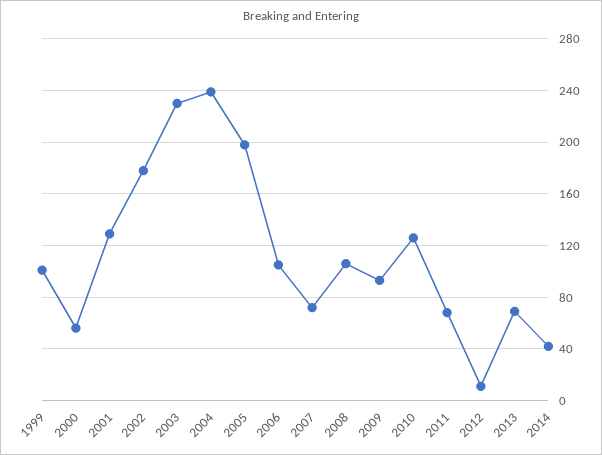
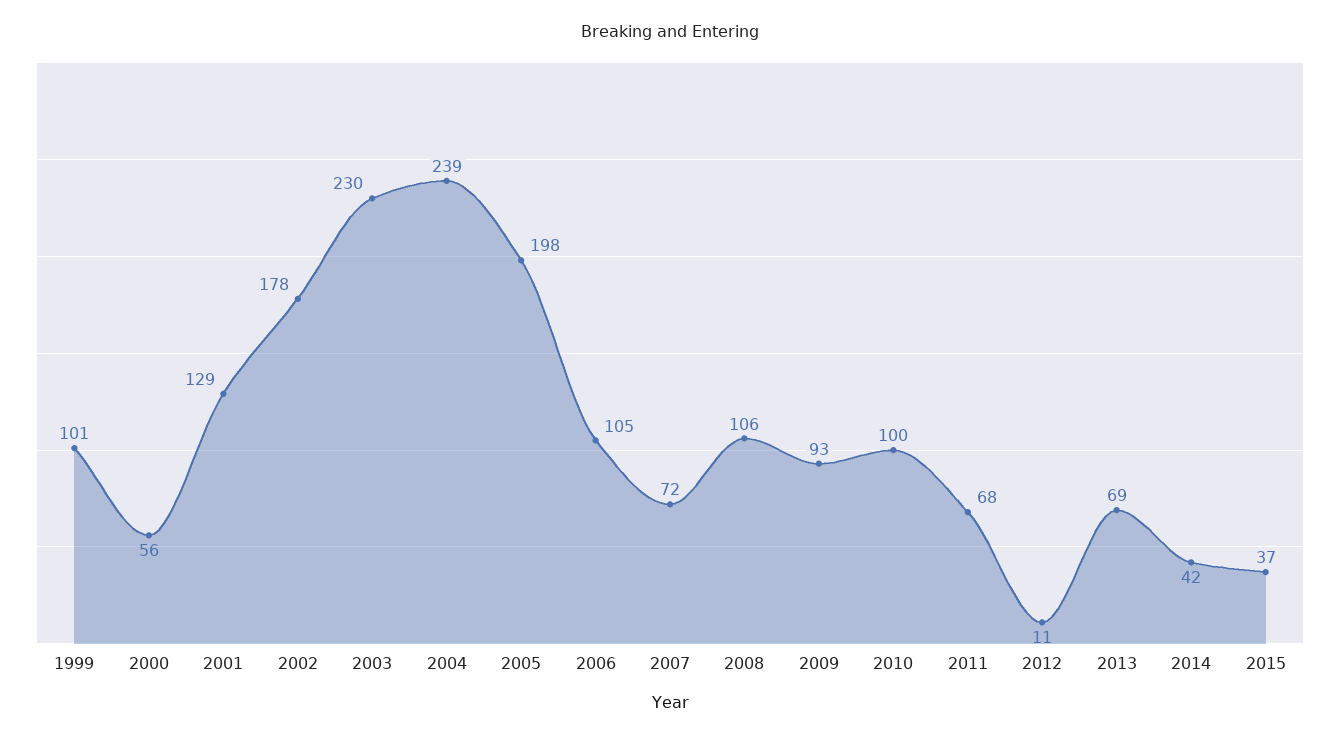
2010: 125 -> 100
2015: none -> 37

